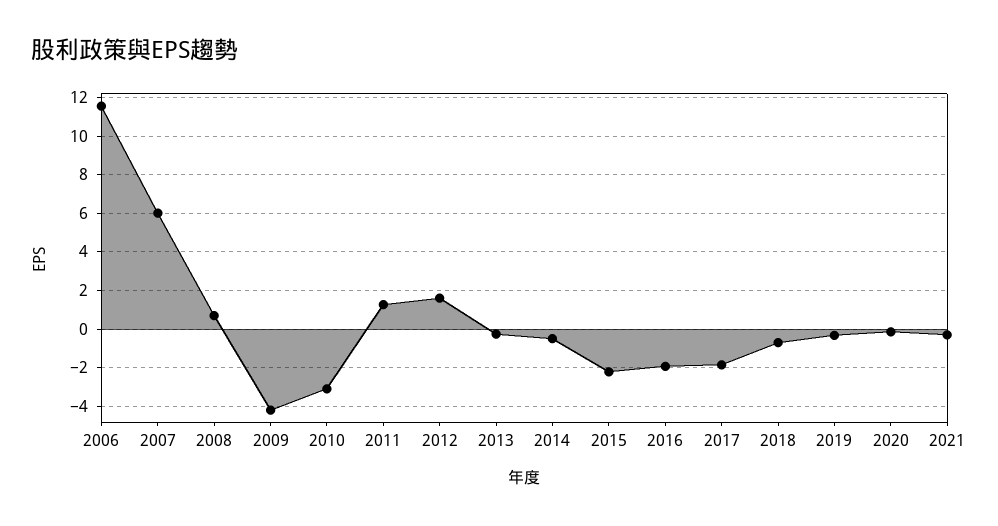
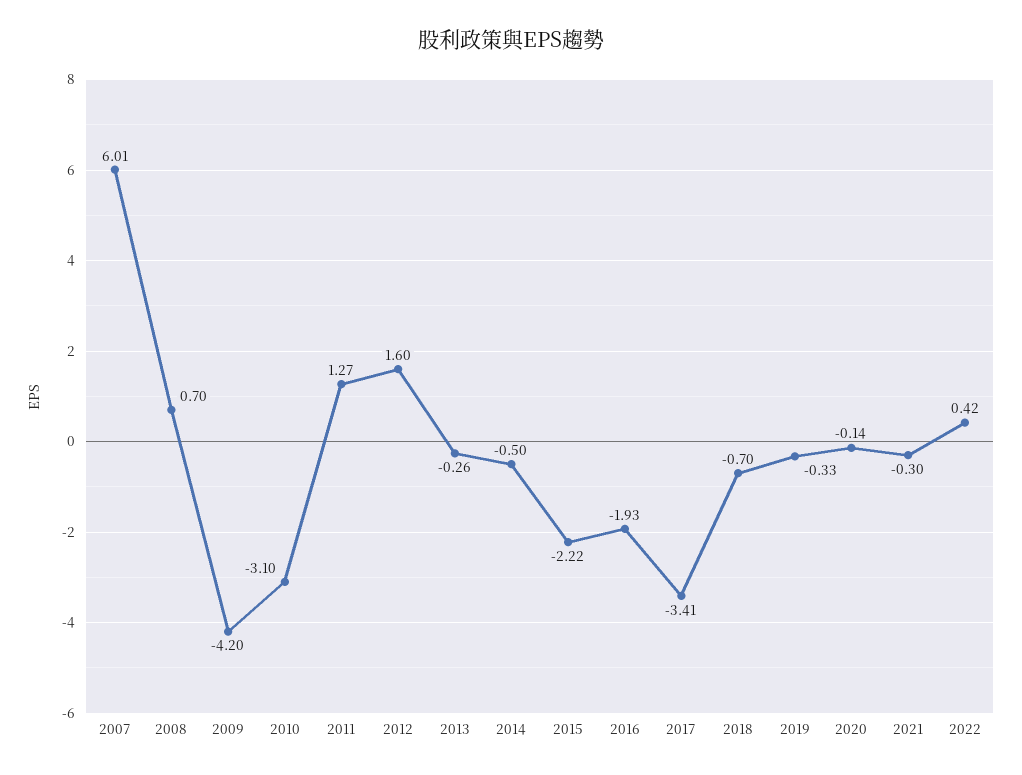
2006: 11.5 -> none
2017: -2 -> -3.41
2022: none -> 0.42

